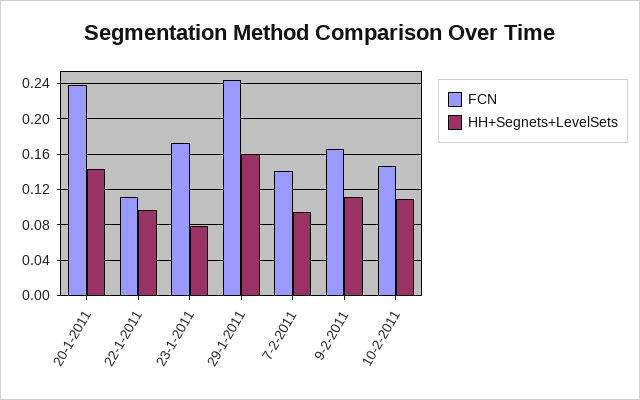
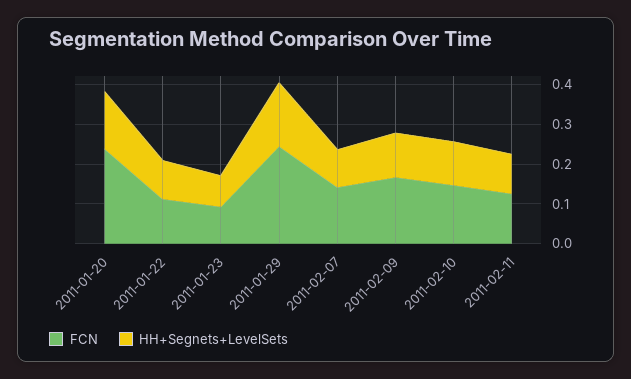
FCN, 23-1-2011: 0.17 -> 0.1
FCN, 2011-02-11: none -> 0.125
HH+Segnets+LevelSets, 2011-02-11: none -> 0.1

